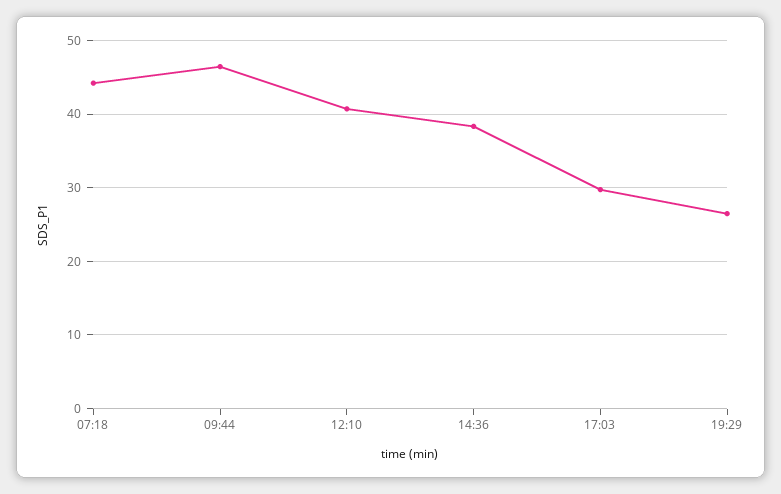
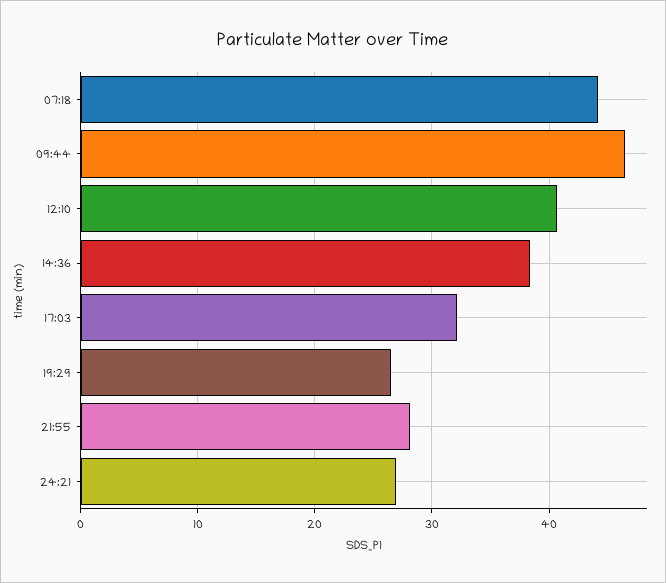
17:03: 30 -> 32
21:55: none -> 28
24:21: none -> 27

